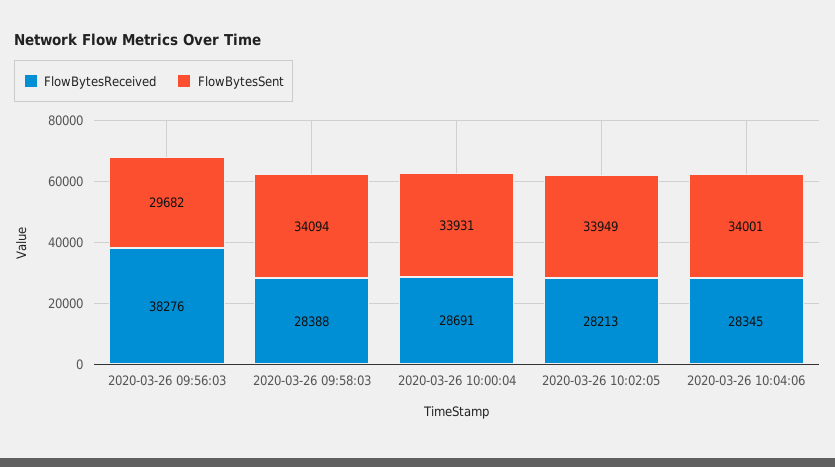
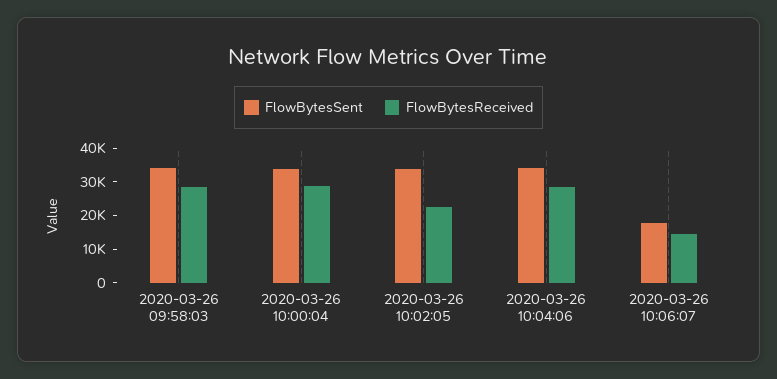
FlowBytesReceived, 2020-03-26 09:56:03: 38276 -> none
FlowBytesSent, 2020-03-26 09:56:03: 29682 -> none
FlowBytesReceived, 2020-03-26 10:02:05: 28213 -> 22500
FlowBytesSent, 2020-03-26 10:06:07: none -> 17500
FlowBytesReceived, 2020-03-26 10:06:07: none -> 15000

